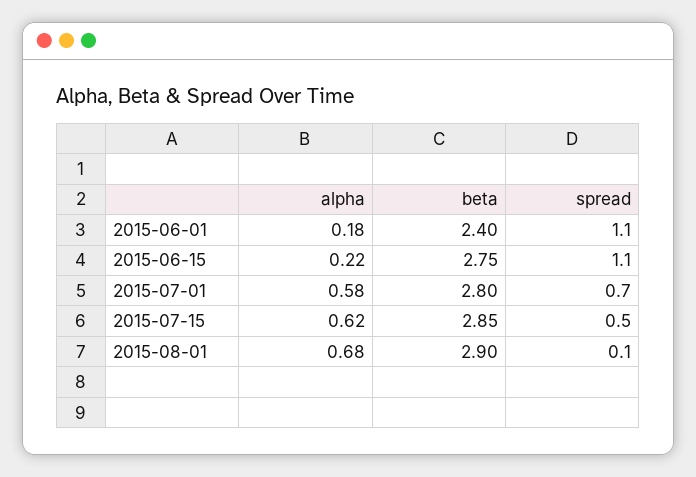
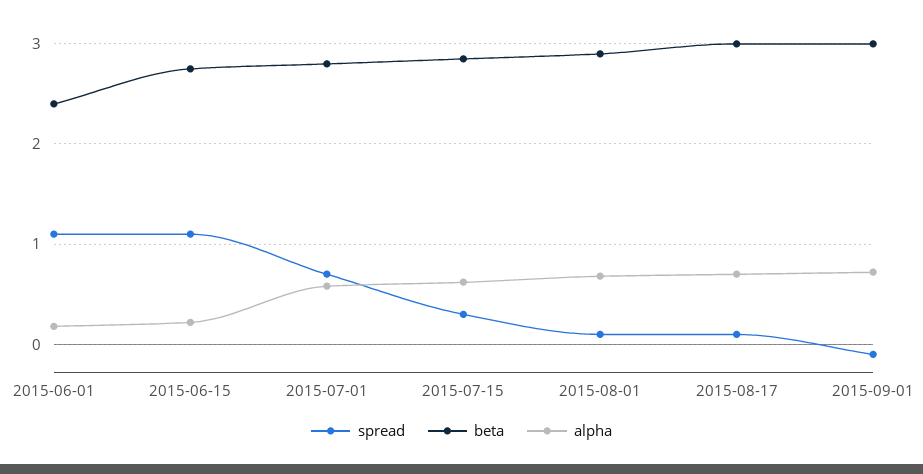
spread, 2015-07-15: 0.5 -> 0.3
spread, 2015-08-17: none -> 0.1
beta, 2015-08-17: none -> 3
alpha, 2015-08-17: none -> 0.7
spread, 2015-09-01: none -> -0.1
beta, 2015-09-01: none -> 3
alpha, 2015-09-01: none -> 0.7

